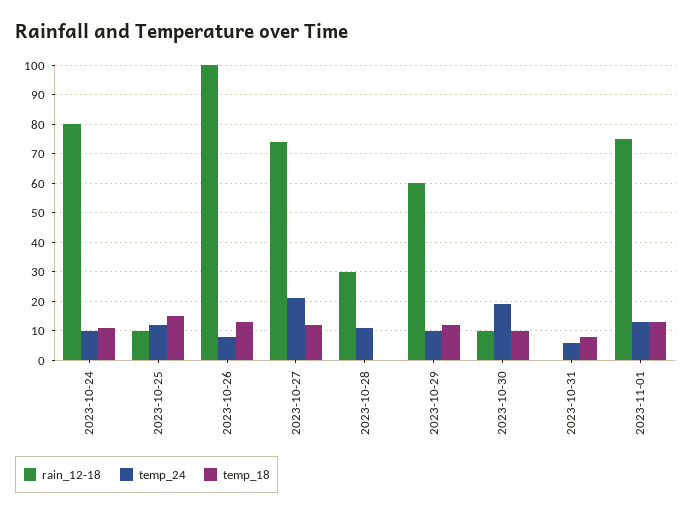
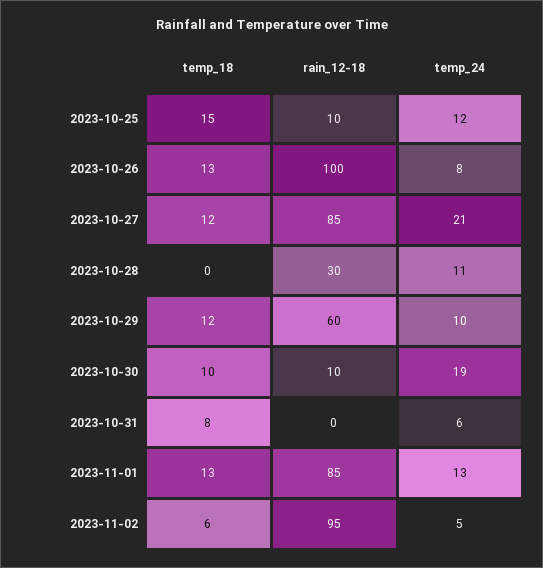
rain_12-18, 2023-10-24: 80 -> none
temp_24, 2023-10-24: 10 -> none
temp_18, 2023-10-24: 10 -> none
rain_12-18, 2023-10-27: 75 -> 85
rain_12-18, 2023-11-01: 75 -> 85
temp_18, 2023-11-02: none -> 6
rain_12-18, 2023-11-02: none -> 95
temp_24, 2023-11-02: none -> 5

